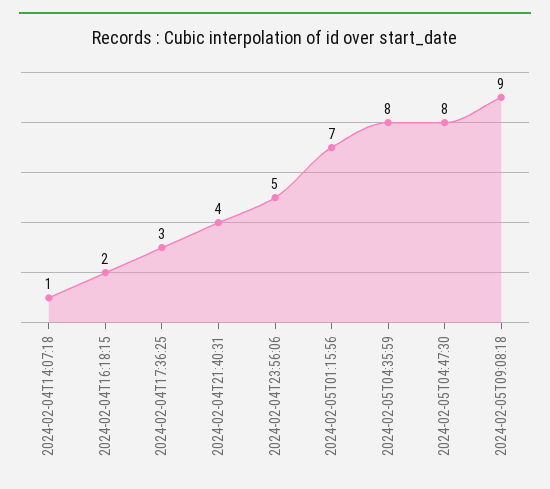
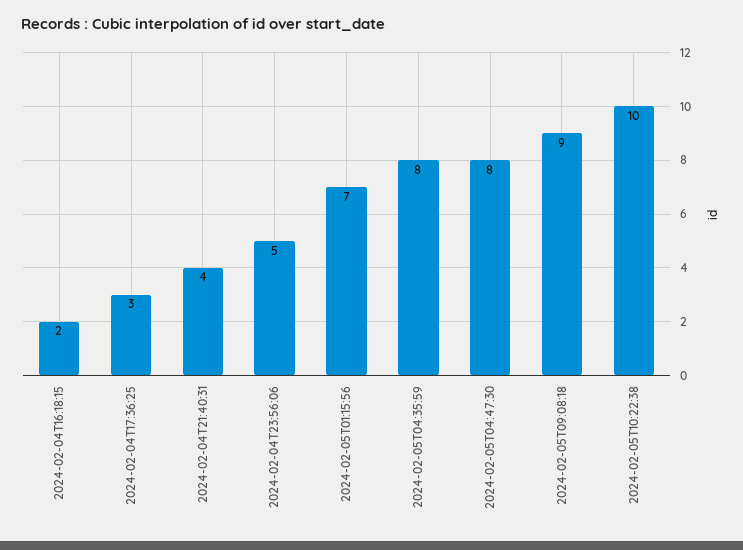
2024-02-04T14:07:18: 1 -> none
2024-02-05T10:22:38: none -> 10

